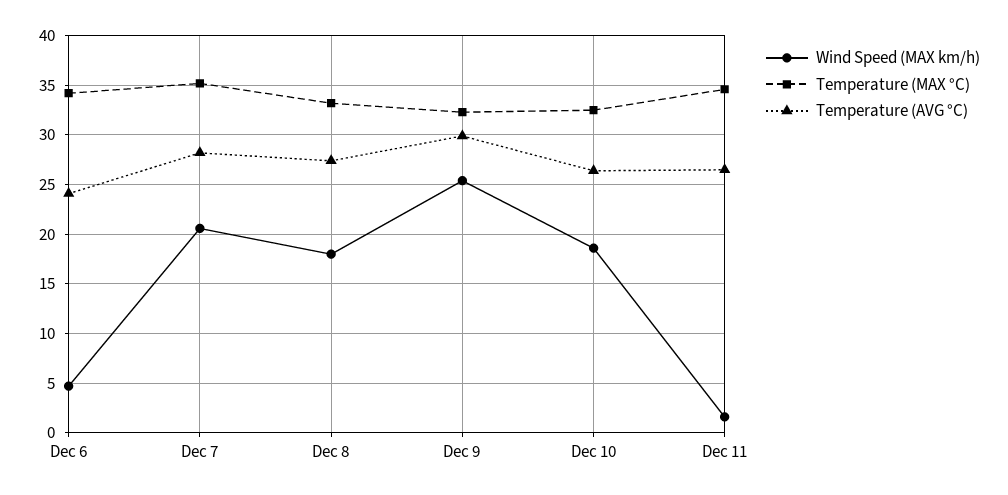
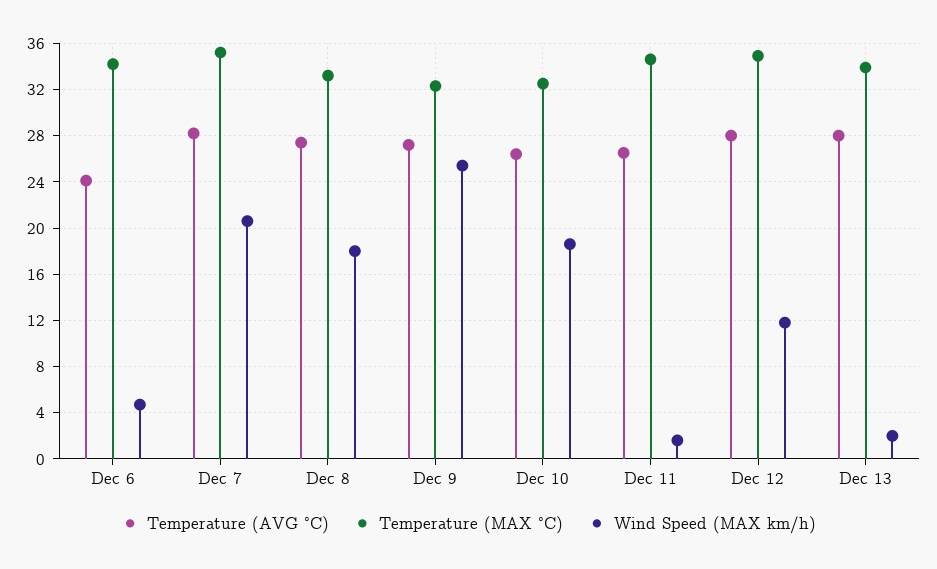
Temperature (AVG °C), Dec 9: 30 -> 27
Temperature (AVG °C), Dec 12: none -> 28
Temperature (MAX °C), Dec 12: none -> 35
Wind Speed (MAX km/h), Dec 12: none -> 12
Temperature (AVG °C), Dec 13: none -> 28
Temperature (MAX °C), Dec 13: none -> 34
Wind Speed (MAX km/h), Dec 13: none -> 2

